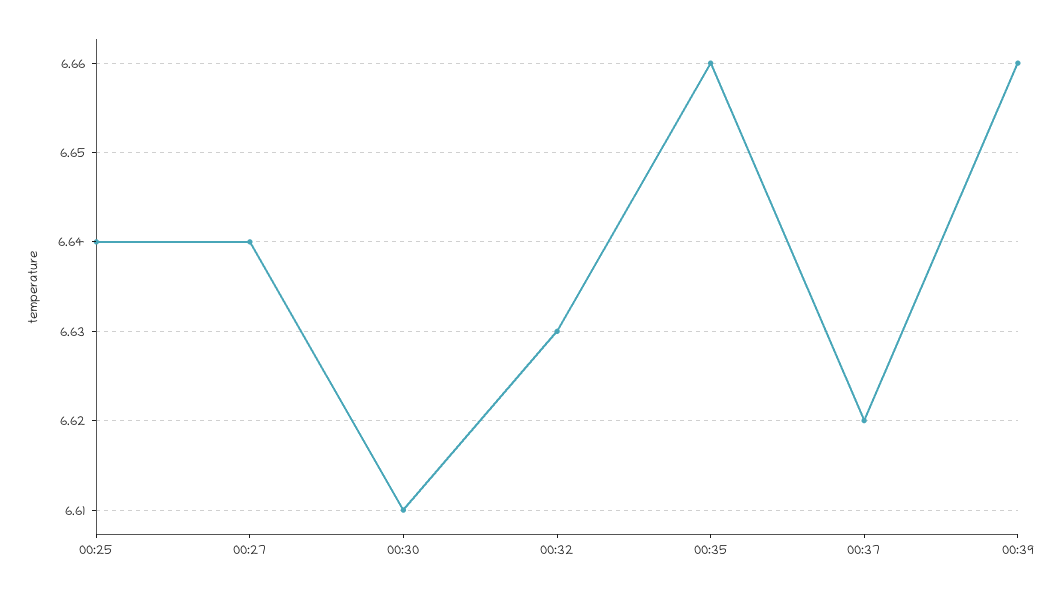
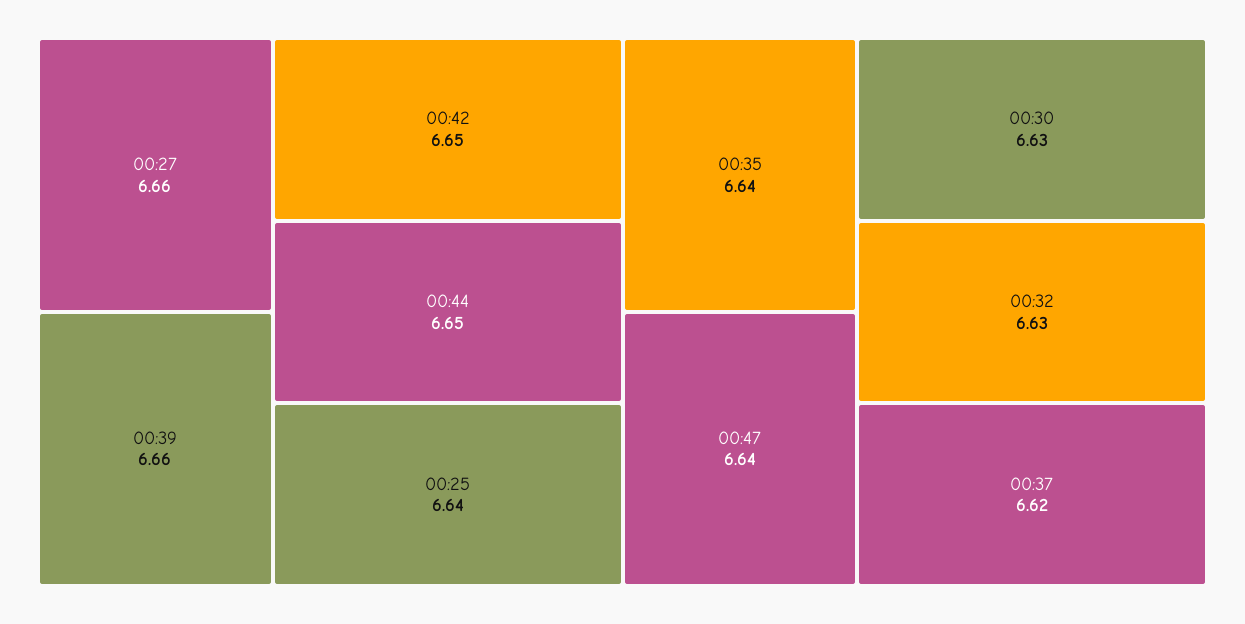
00:27: 6.64 -> 6.66
00:30: 6.61 -> 6.63
00:35: 6.66 -> 6.64
00:42: none -> 6.65
00:44: none -> 6.65
00:47: none -> 6.64

